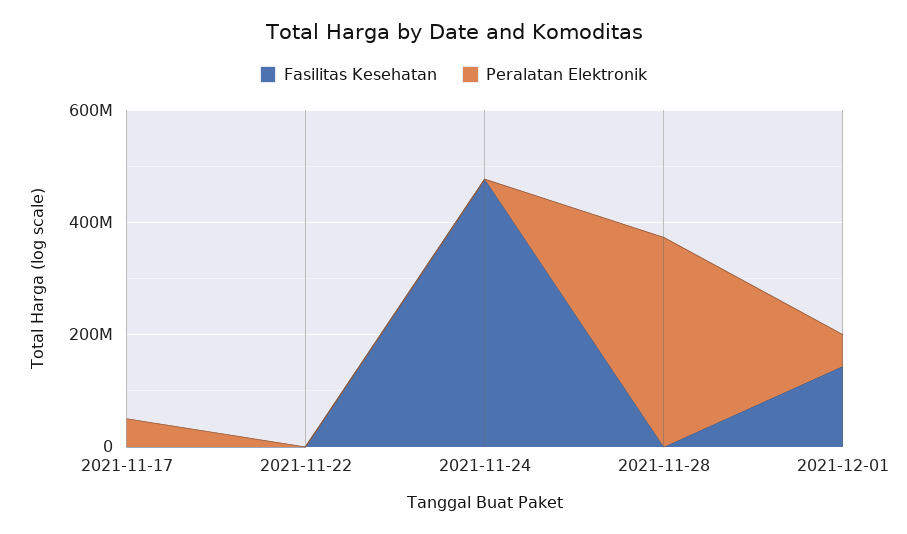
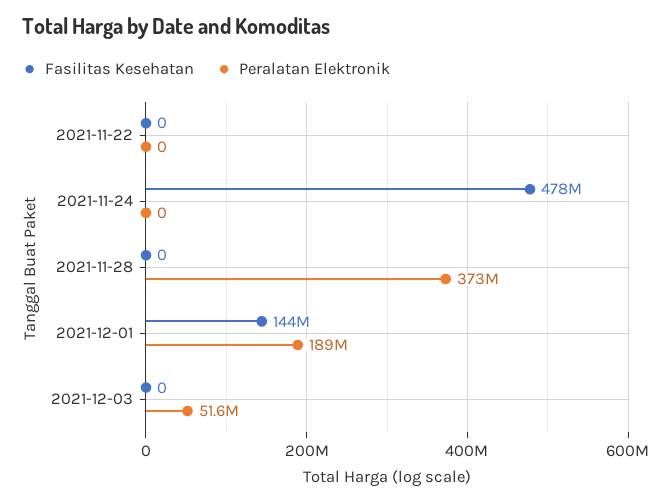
Fasilitas Kesehatan, 2021-11-17: 0 -> none
Peralatan Elektronik, 2021-11-17: 50000000 -> none
Peralatan Elektronik, 2021-12-01: 50000000 -> 189000000
Fasilitas Kesehatan, 2021-12-03: none -> 0
Peralatan Elektronik, 2021-12-03: none -> 51600000

